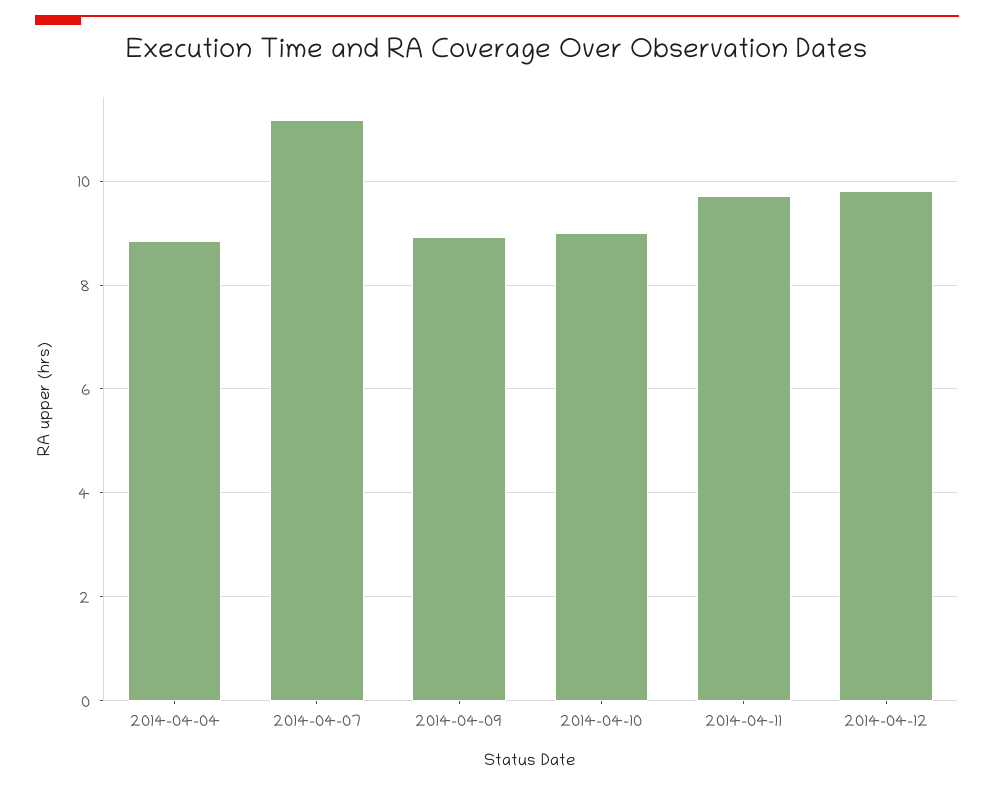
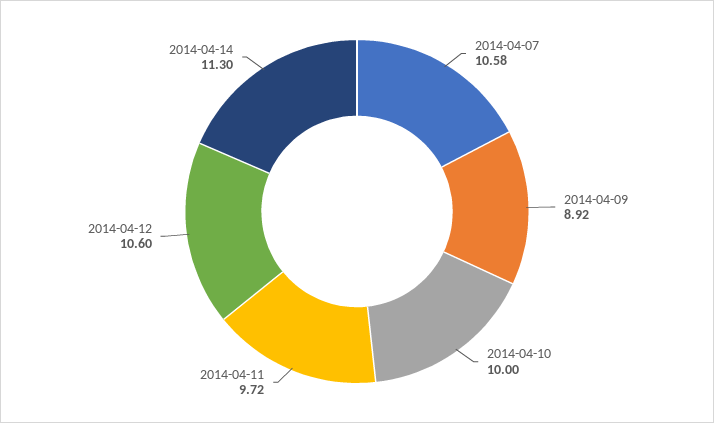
2014-04-04: 8.8 -> none
2014-04-07: 11.2 -> 10.58
2014-04-10: 9 -> 10
2014-04-12: 9.8 -> 10.6
2014-04-14: none -> 11.3

